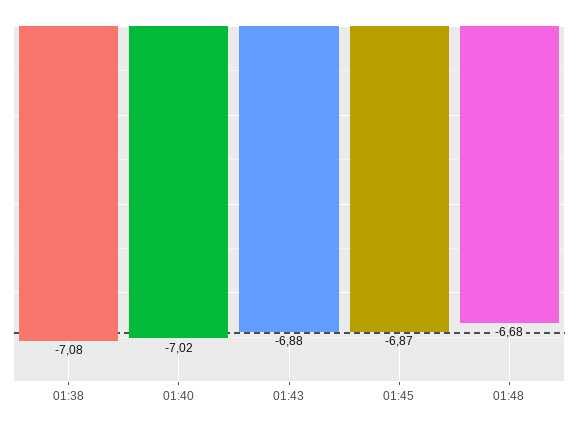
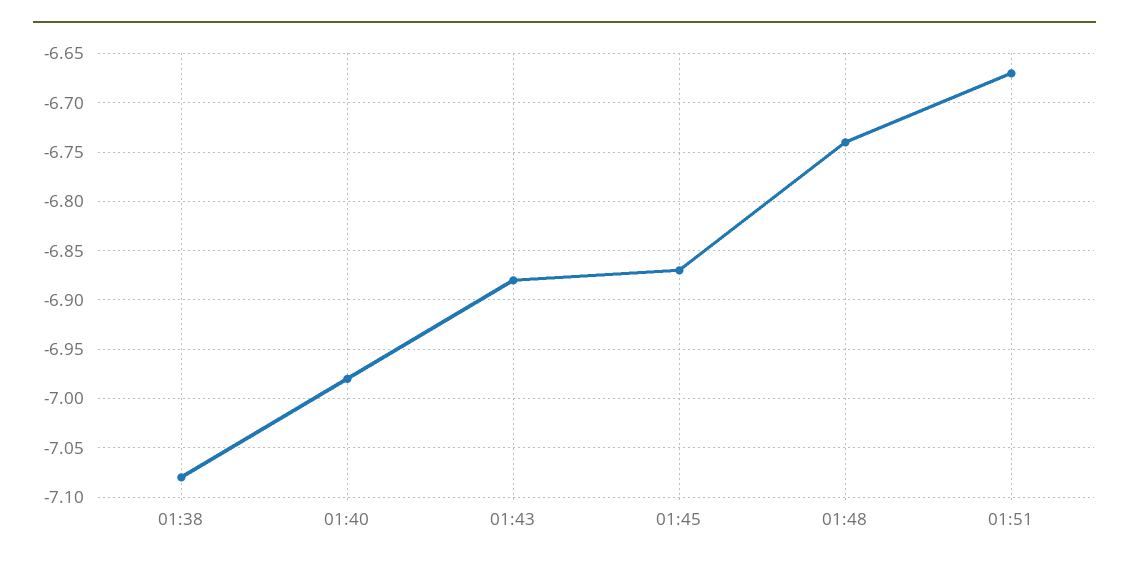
01:40: -7.02 -> -6.98
01:48: -6.68 -> -6.74
01:51: none -> -6.67

